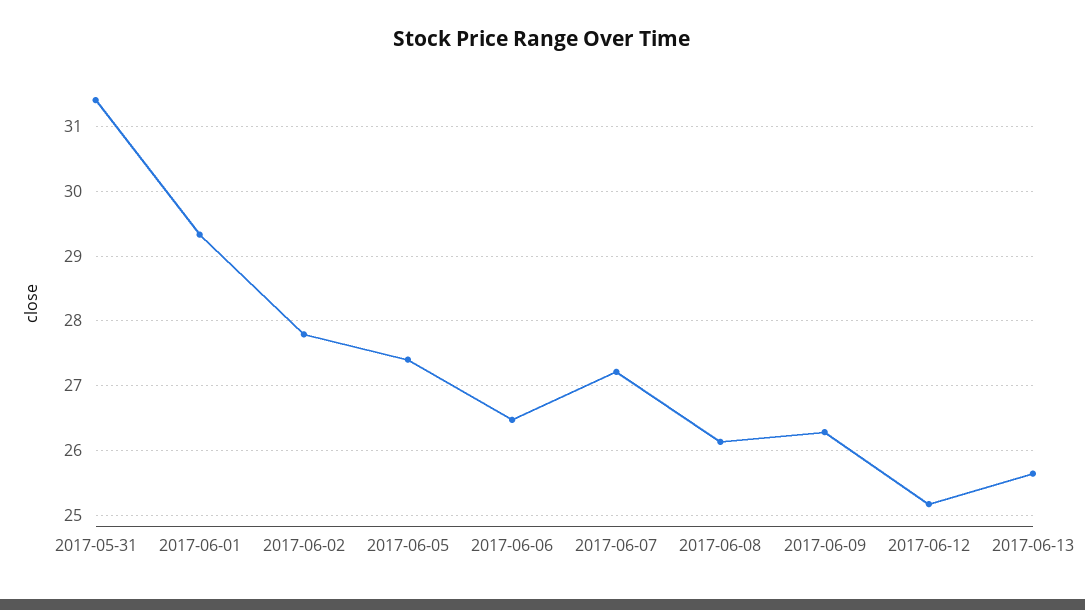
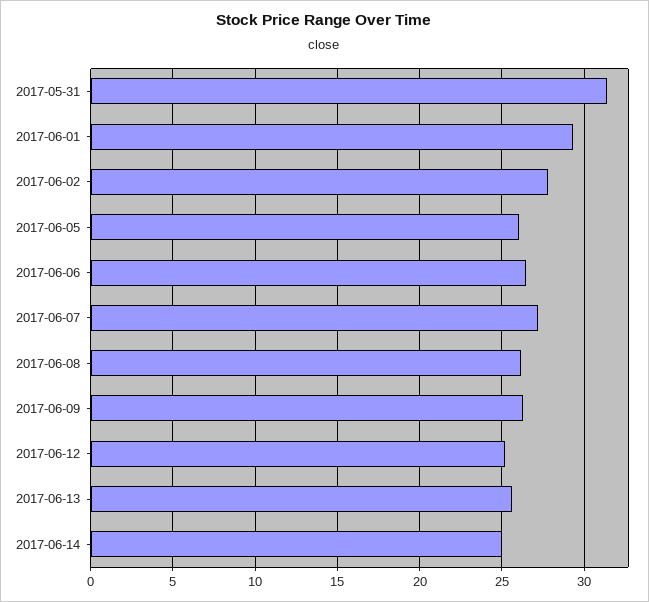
2017-06-05: 27.4 -> 26
2017-06-14: none -> 25

